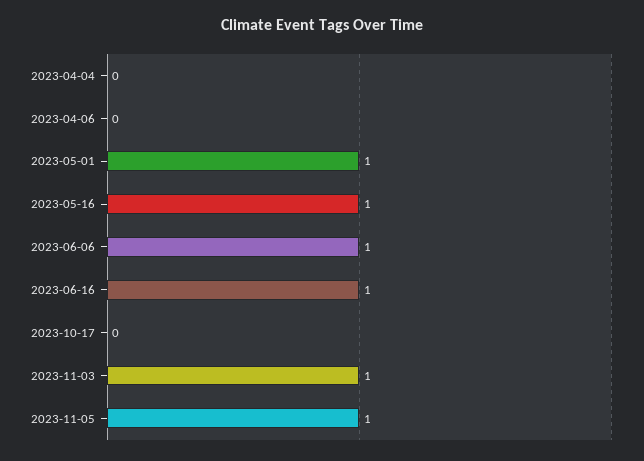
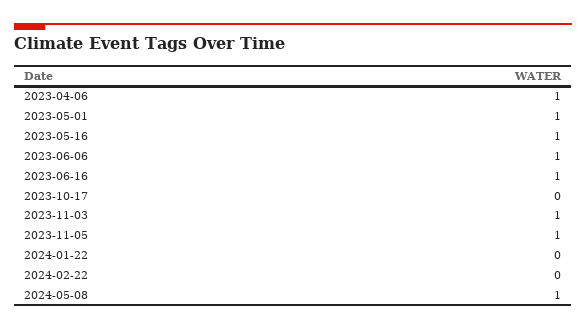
2023-04-04: 0 -> none
2023-04-06: 0 -> 1
2024-01-22: none -> 0
2024-02-22: none -> 0
2024-05-08: none -> 1

